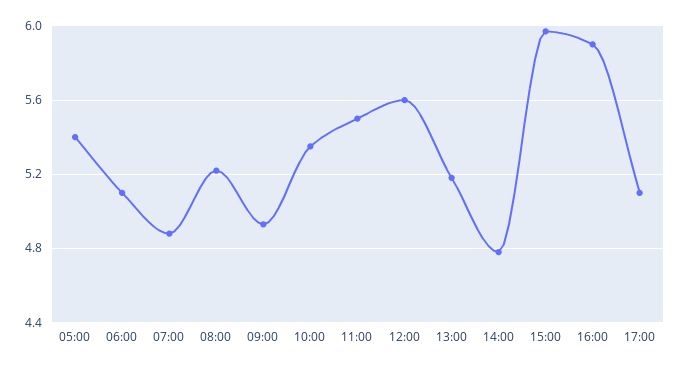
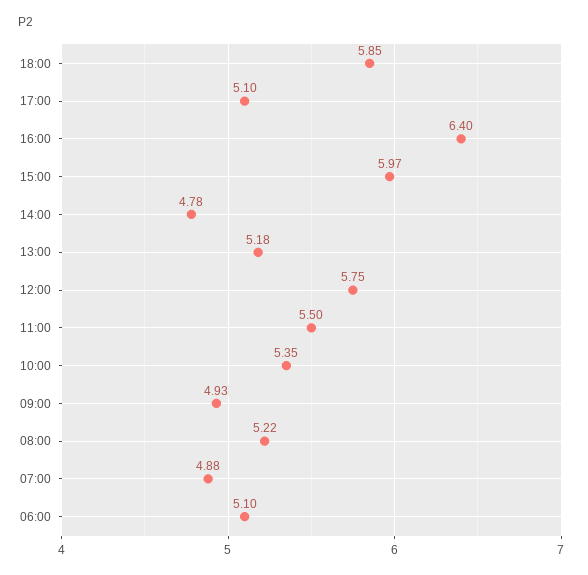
05:00: 5.4 -> none
12:00: 5.6 -> 5.75
16:00: 5.9 -> 6.4
18:00: none -> 5.85

